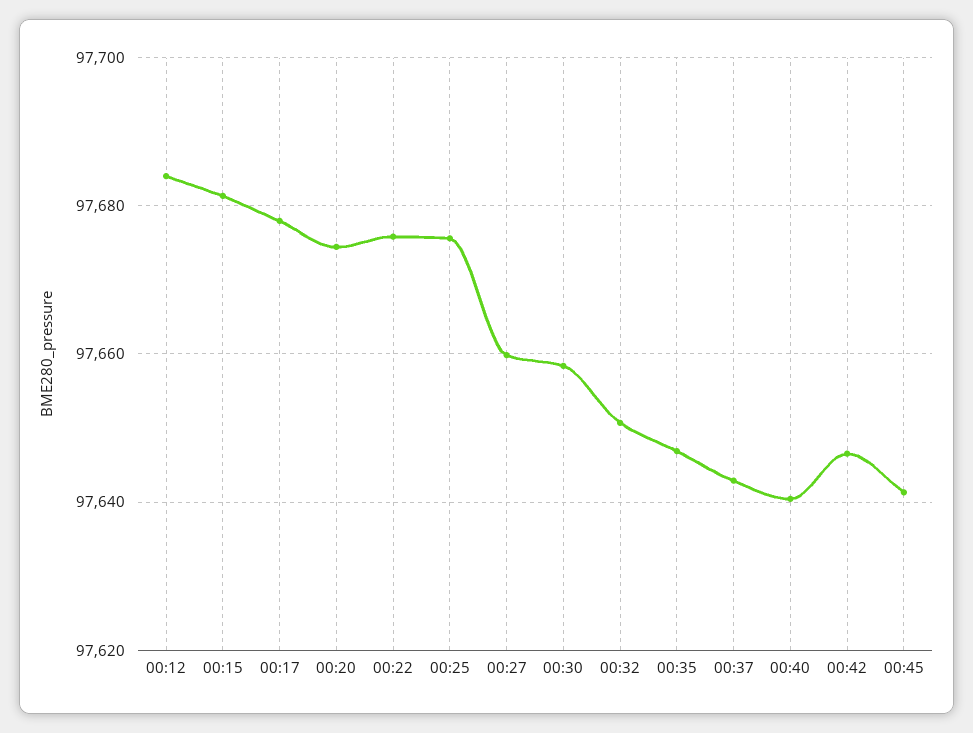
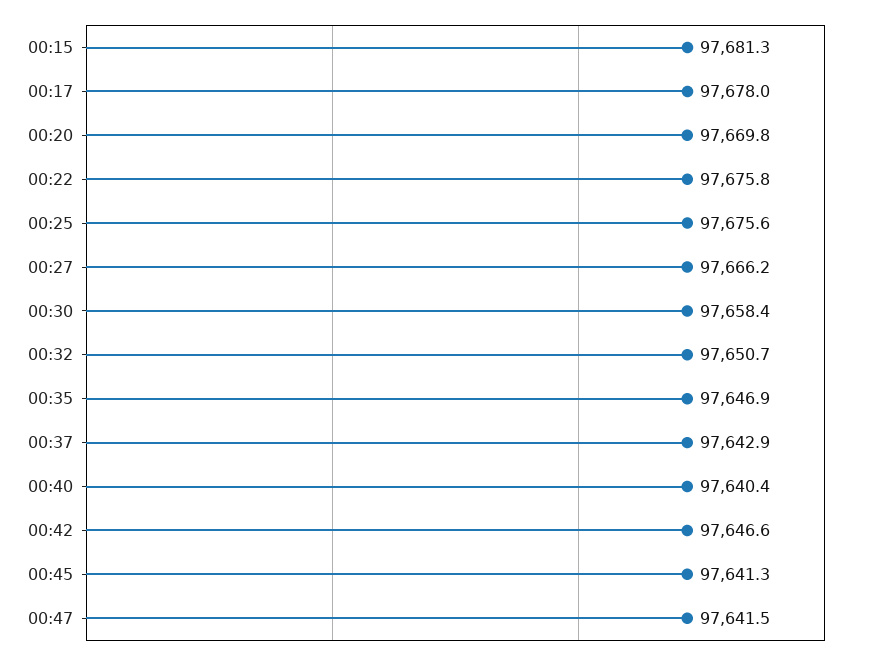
00:12: 97684 -> none
00:20: 97674 -> 97669.8
00:27: 97660 -> 97666.2
00:47: none -> 97641.5

